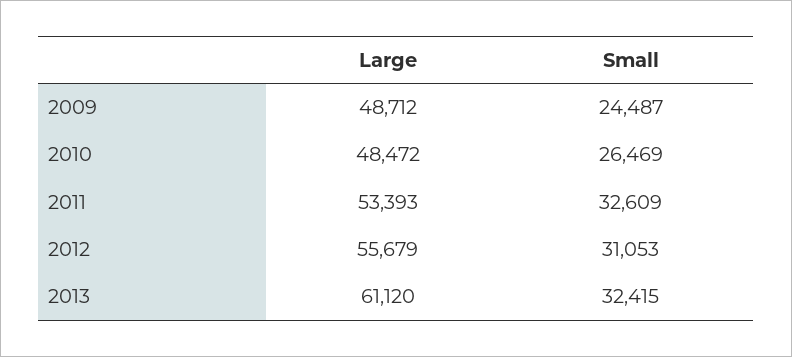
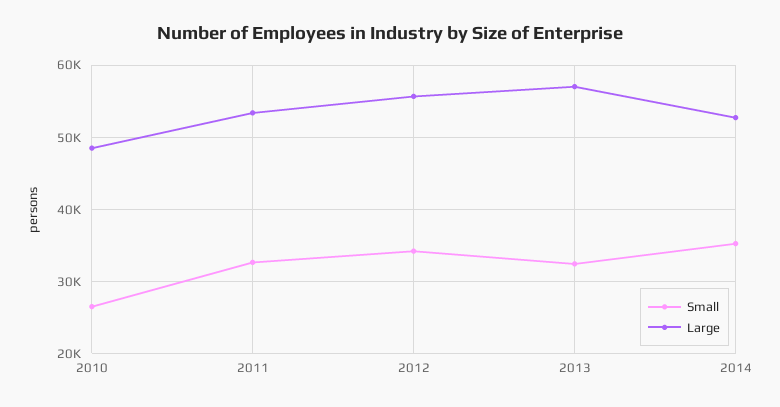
Large, 2009: 48712 -> none
Small, 2009: 24487 -> none
Small, 2012: 31053 -> 34000
Large, 2013: 61120 -> 57000
Small, 2014: none -> 35000
Large, 2014: none -> 53000

